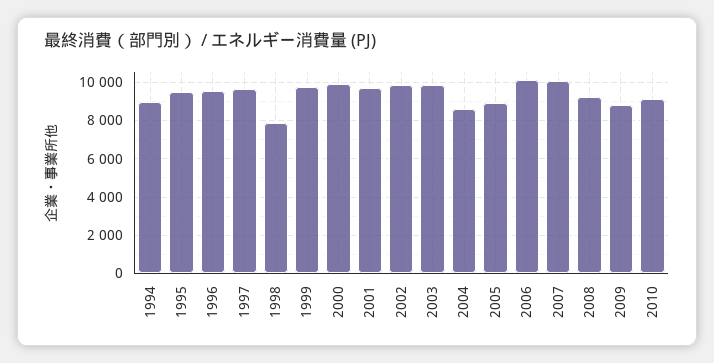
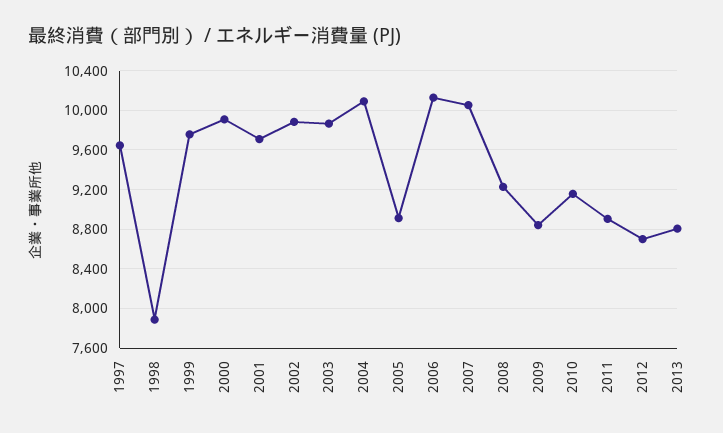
1994: 9000 -> none
1995: 9500 -> none
1996: 9500 -> none
2004: 8500 -> 10100
2011: none -> 8900
2012: none -> 8700
2013: none -> 8800

